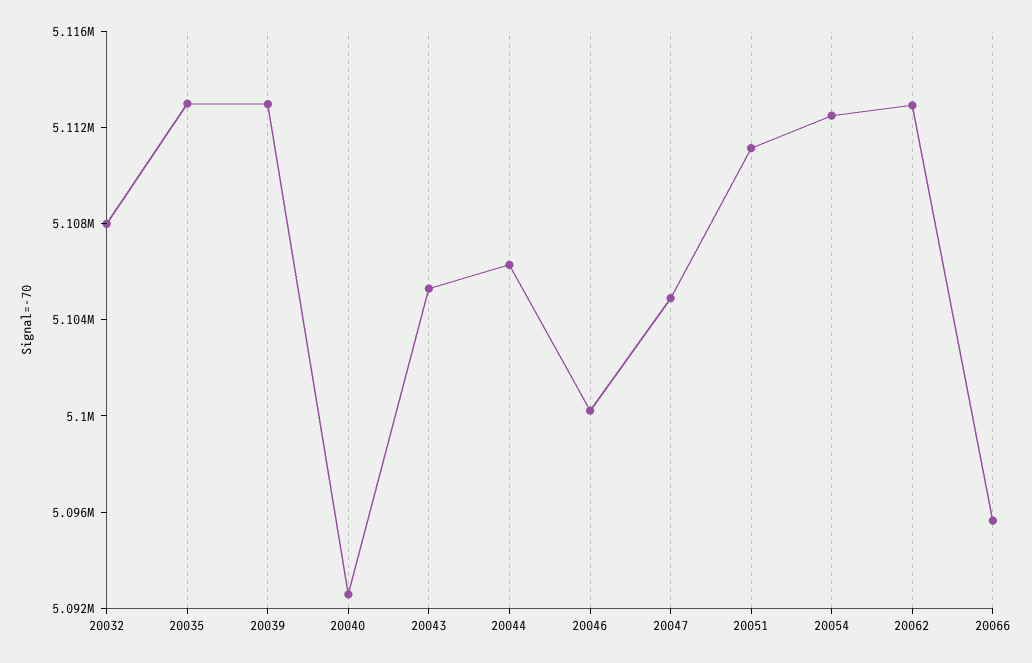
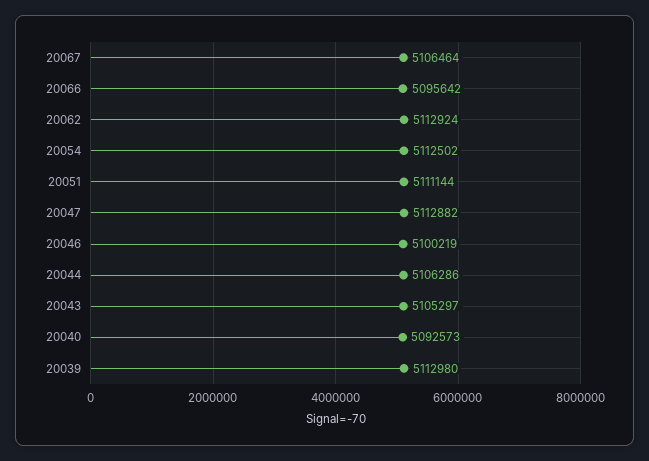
20032: 5108000 -> none
20035: 5113000 -> none
20047: 5105000 -> 5112882
20067: none -> 5106464

